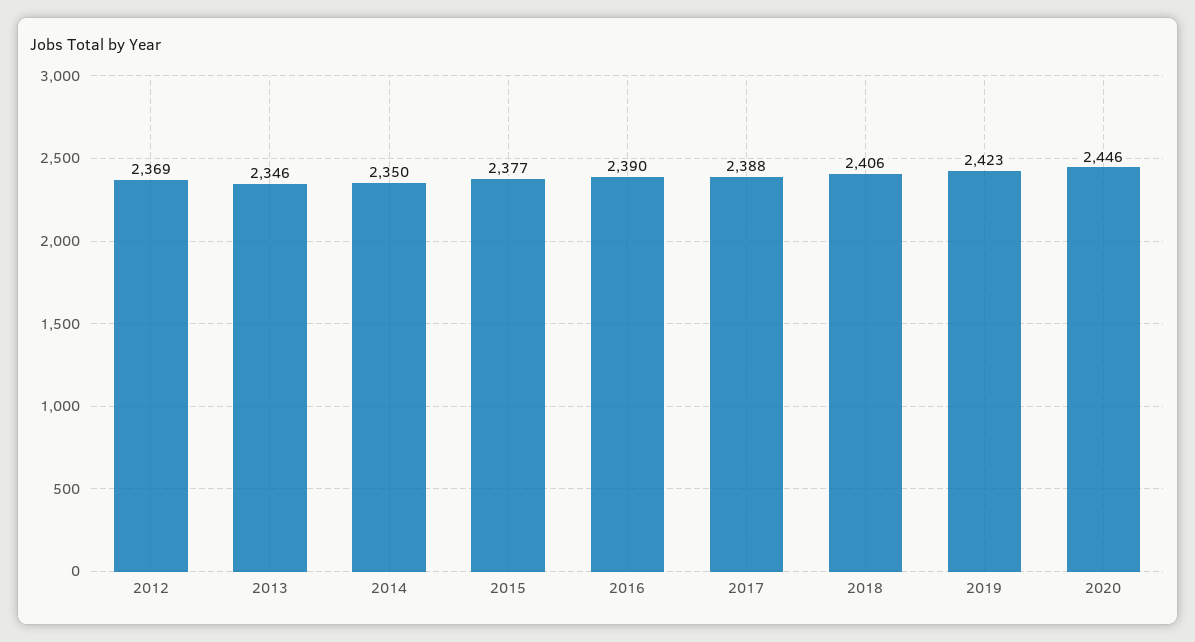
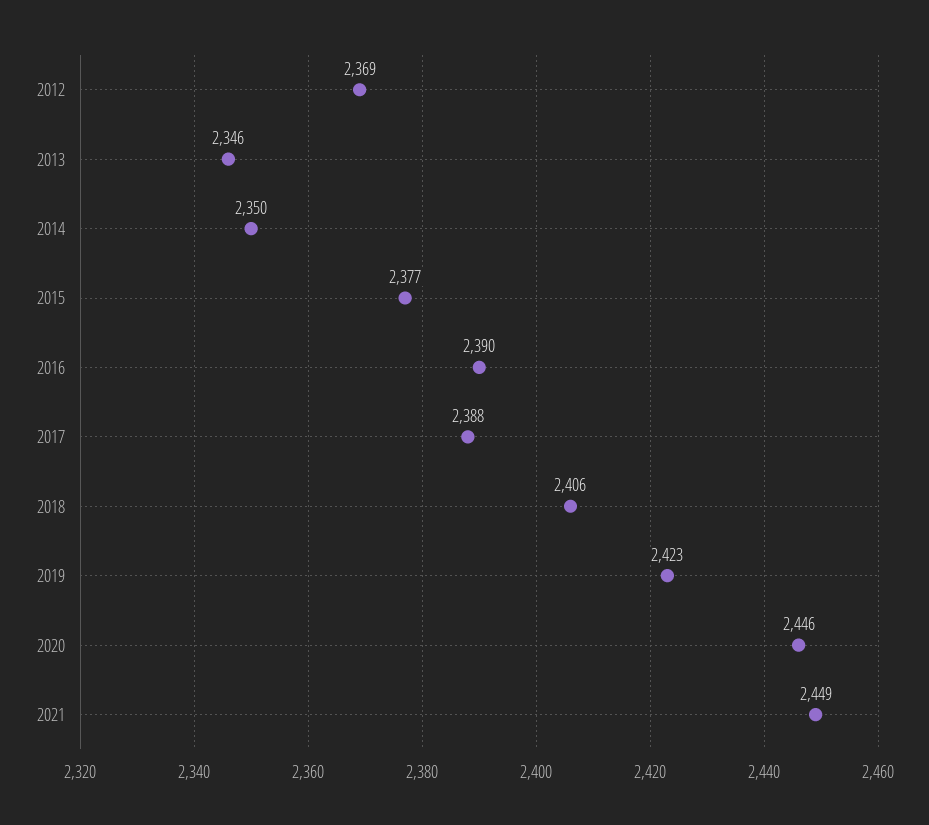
2021: none -> 2449

